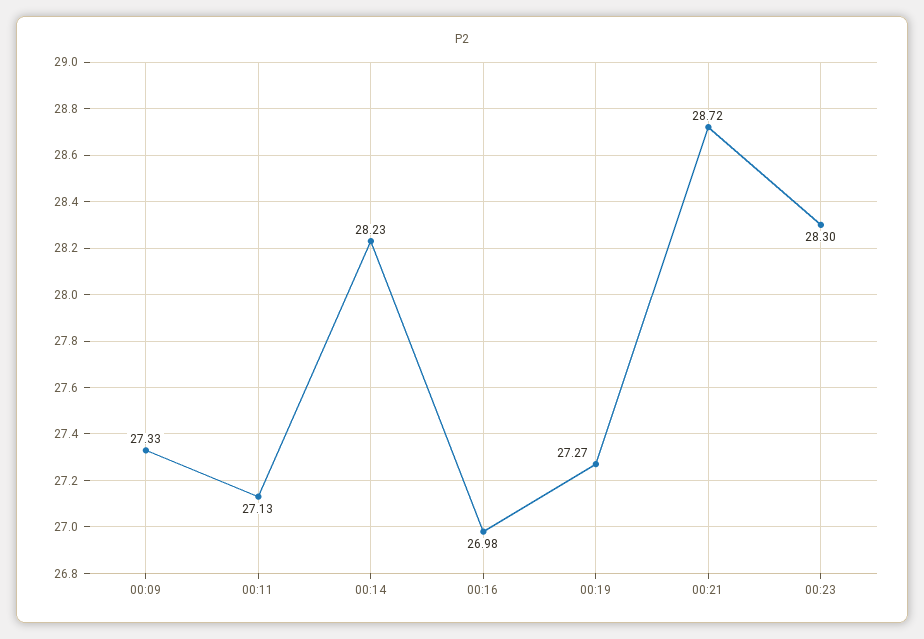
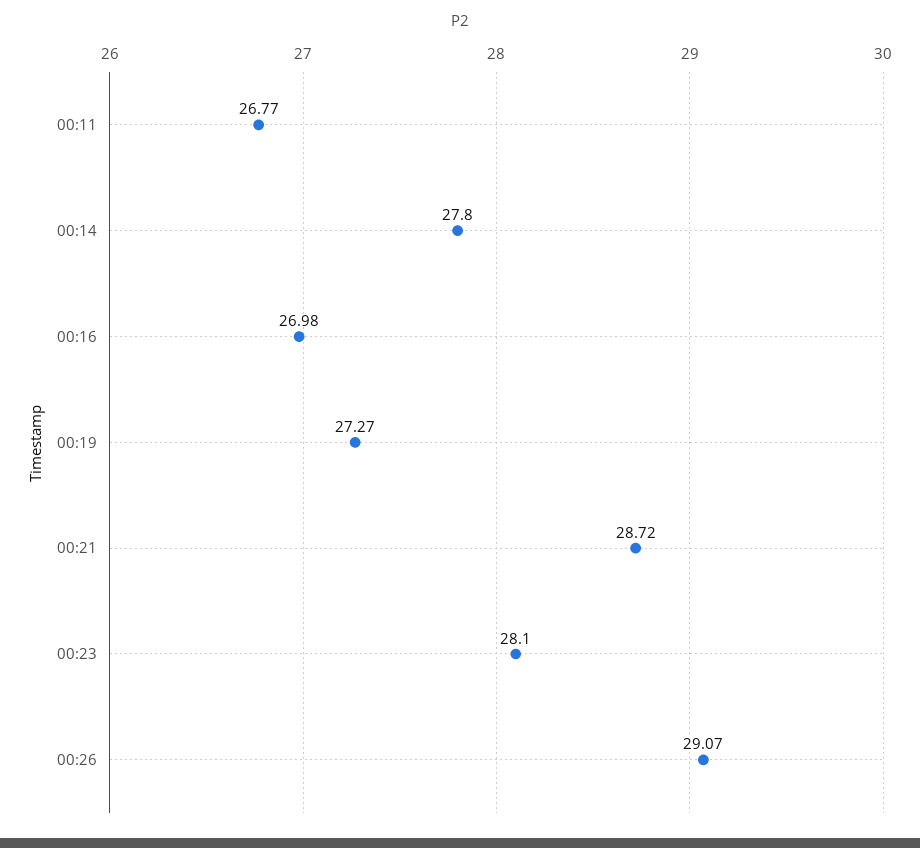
00:09: 27.33 -> none
00:11: 27.13 -> 26.77
00:14: 28.23 -> 27.8
00:23: 28.3 -> 28.1
00:26: none -> 29.07

